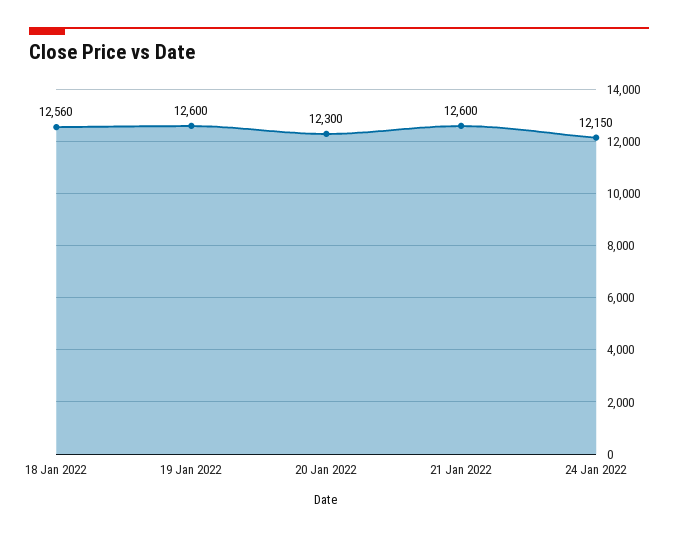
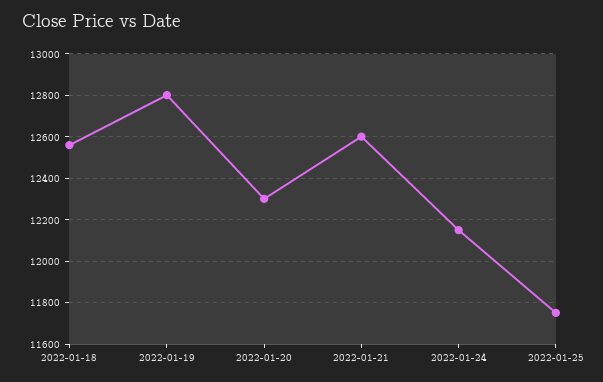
19 Jan 2022: 12600 -> 12800
2022-01-25: none -> 11750

